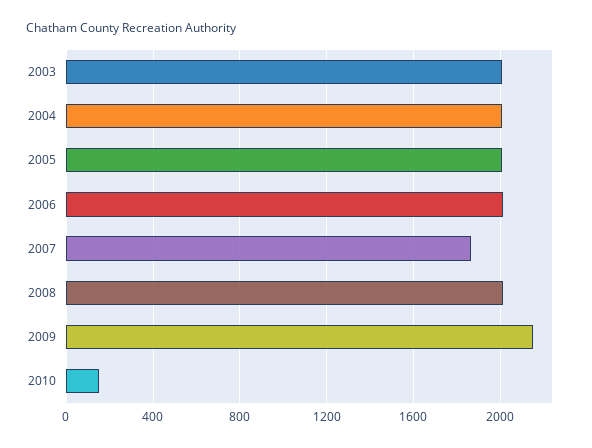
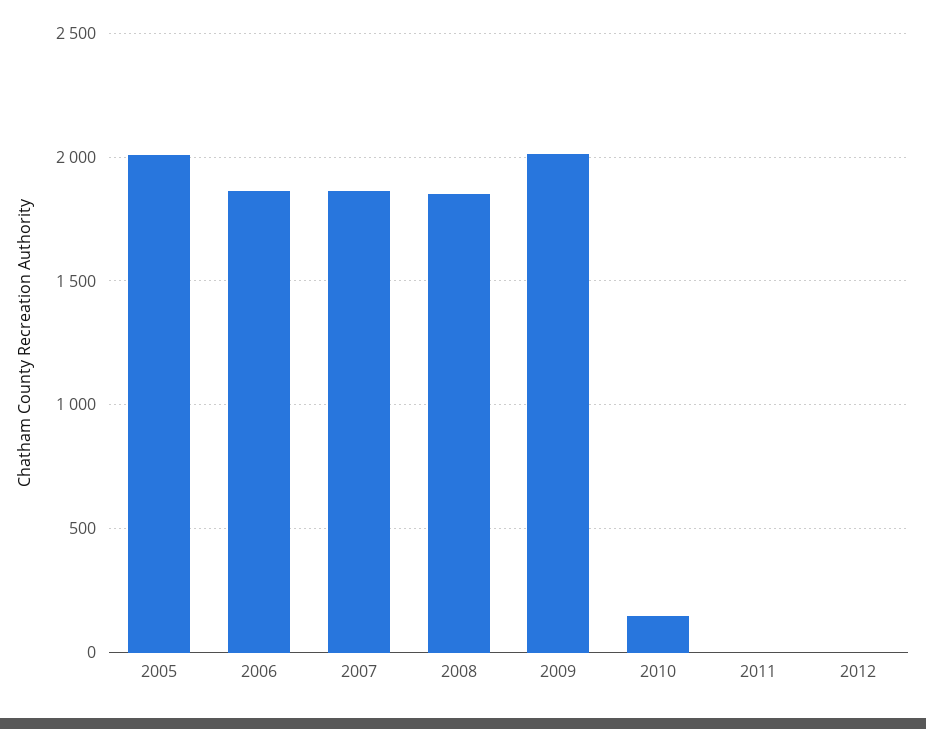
2003: 2000 -> none
2004: 2000 -> none
2006: 2000 -> 1850
2008: 2000 -> 1850
2009: 2150 -> 2000
2011: none -> 0
2012: none -> 0

